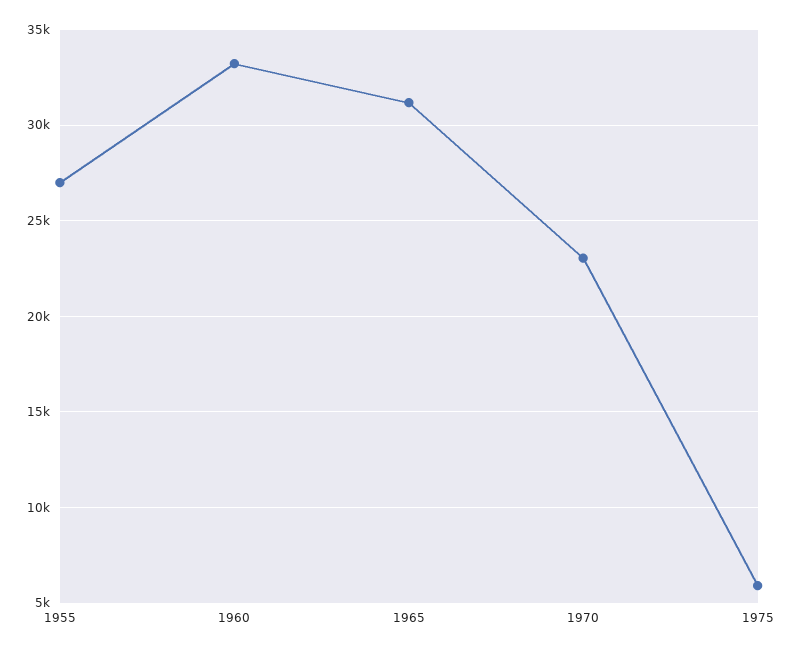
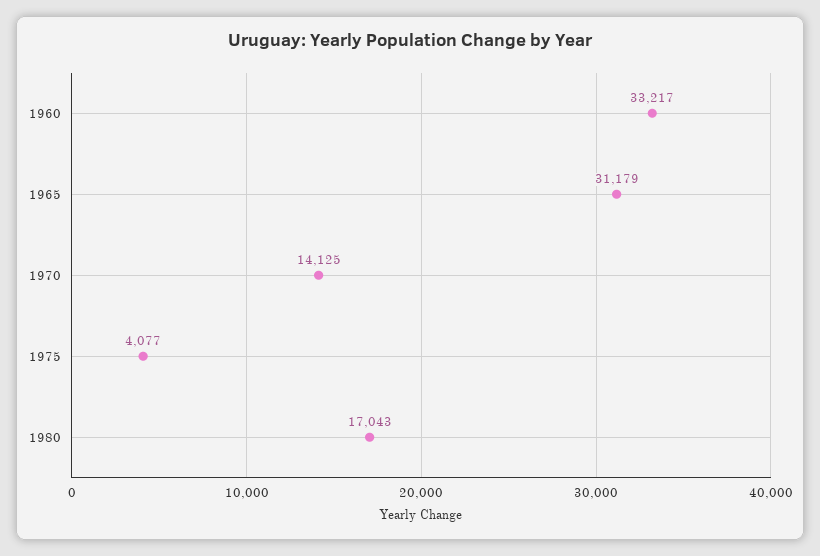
1955: 27000 -> none
1970: 23000 -> 14125
1975: 6000 -> 4077
1980: none -> 17043

